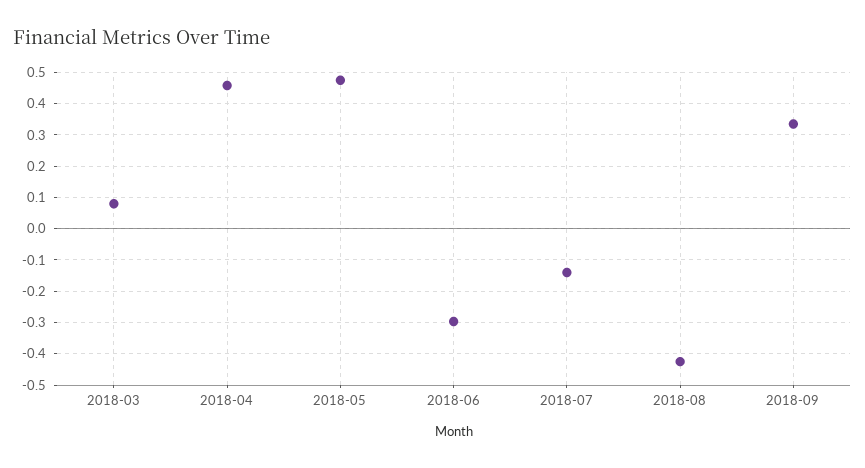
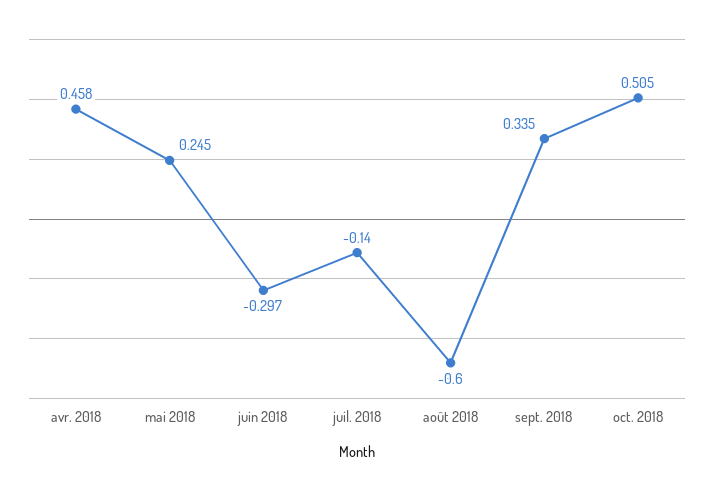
2018-03: 0.08 -> none
2018-05: 0.48 -> 0.245
2018-08: -0.42 -> -0.6
oct. 2018: none -> 0.505

